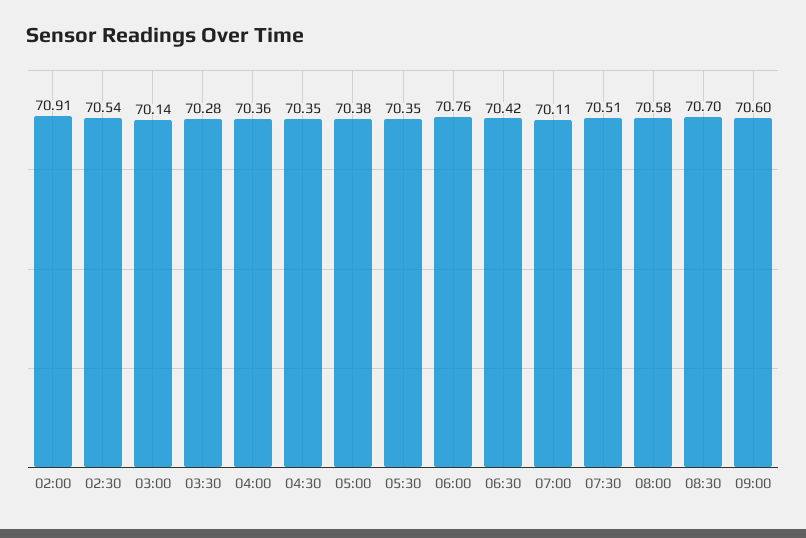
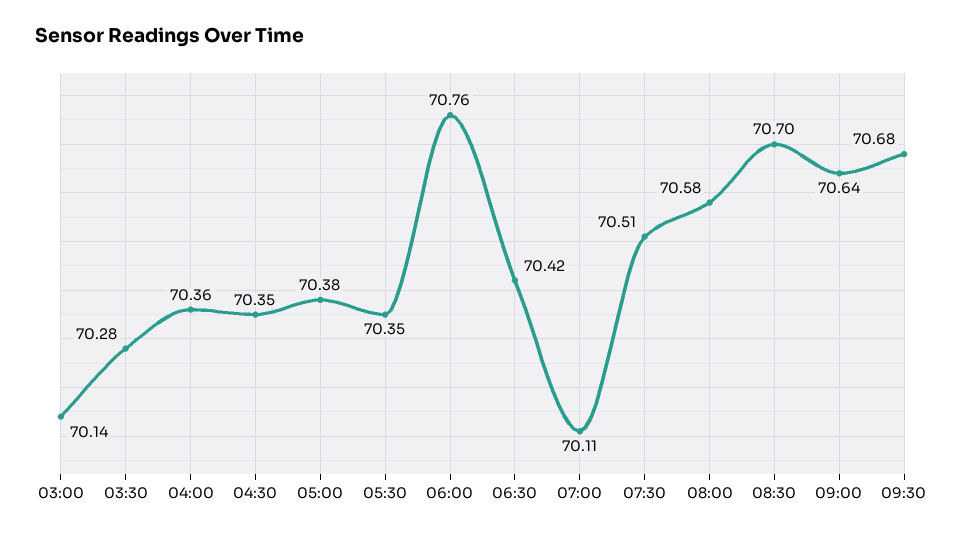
02:00: 70.91 -> none
02:30: 70.54 -> none
09:00: 70.6 -> 70.64
09:30: none -> 70.68

